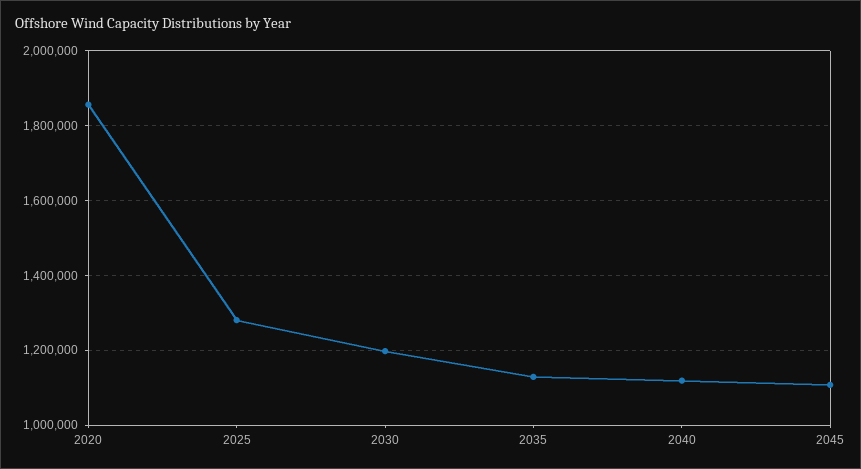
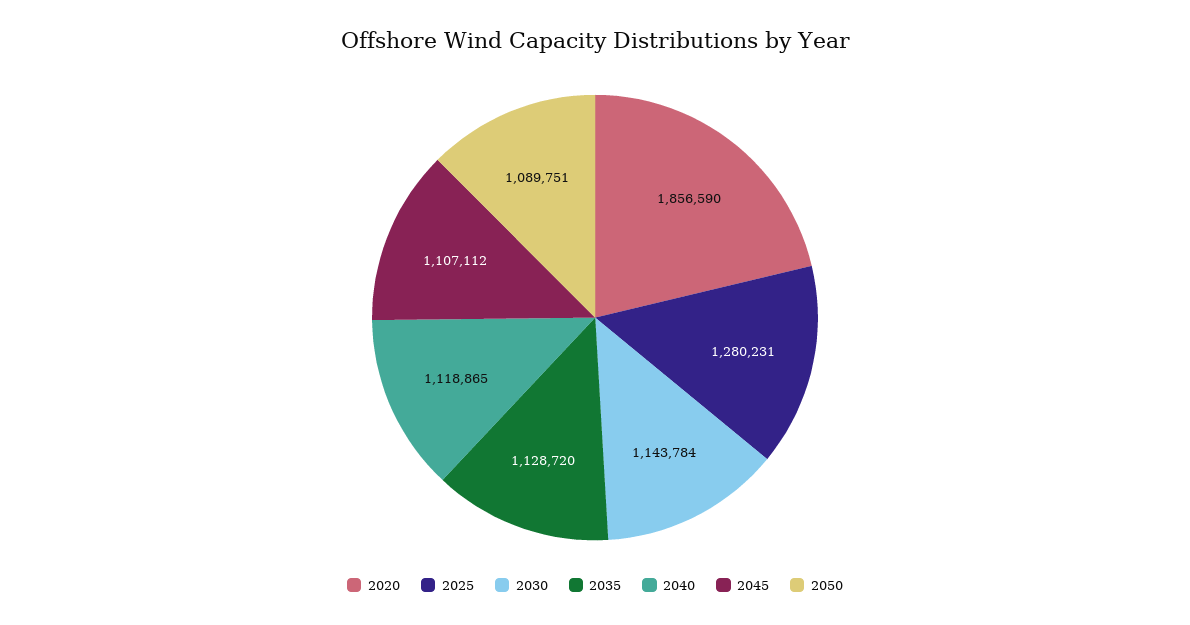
2030: 1200000 -> 1143784
2050: none -> 1089751

